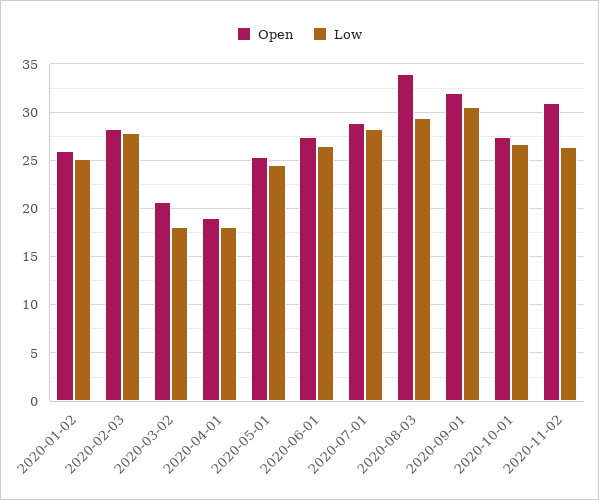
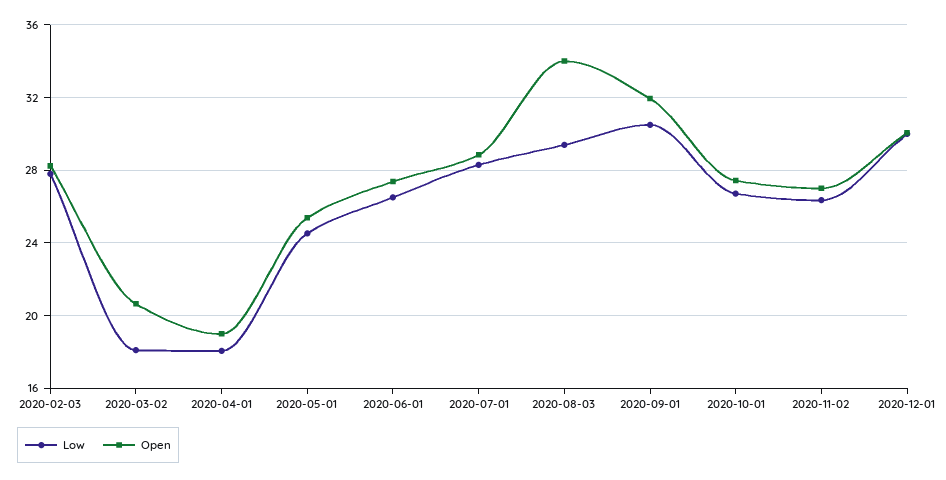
Open, 2020-01-02: 26 -> none
Low, 2020-01-02: 25 -> none
Open, 2020-11-02: 31 -> 27
Low, 2020-12-01: none -> 30
Open, 2020-12-01: none -> 30

